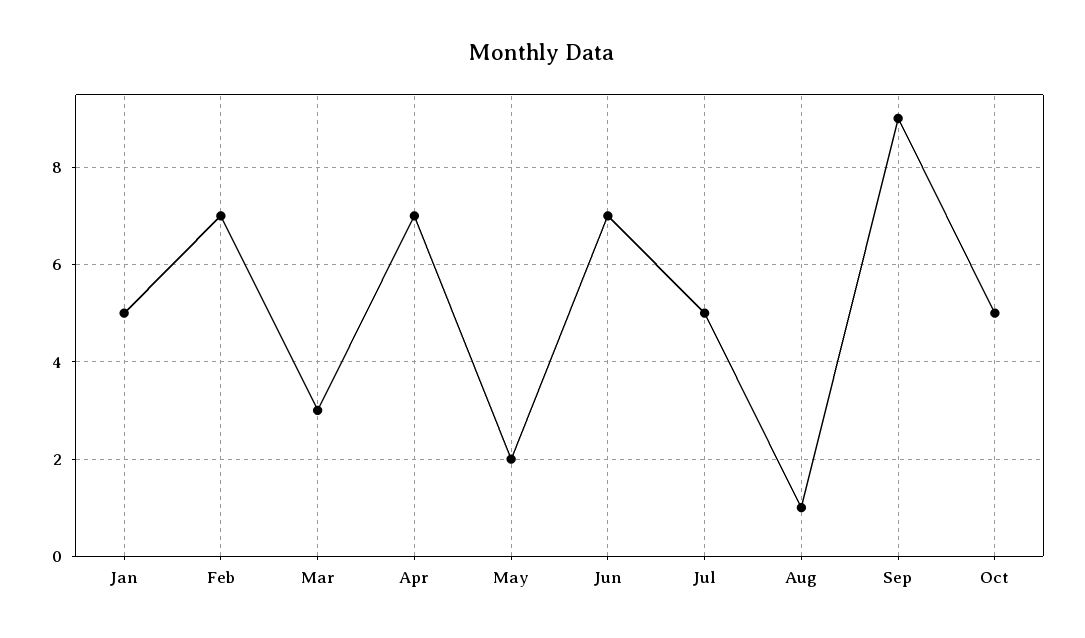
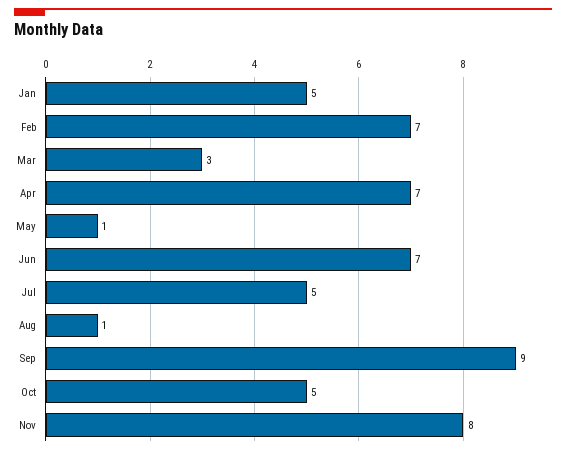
May: 2 -> 1
Nov: none -> 8

